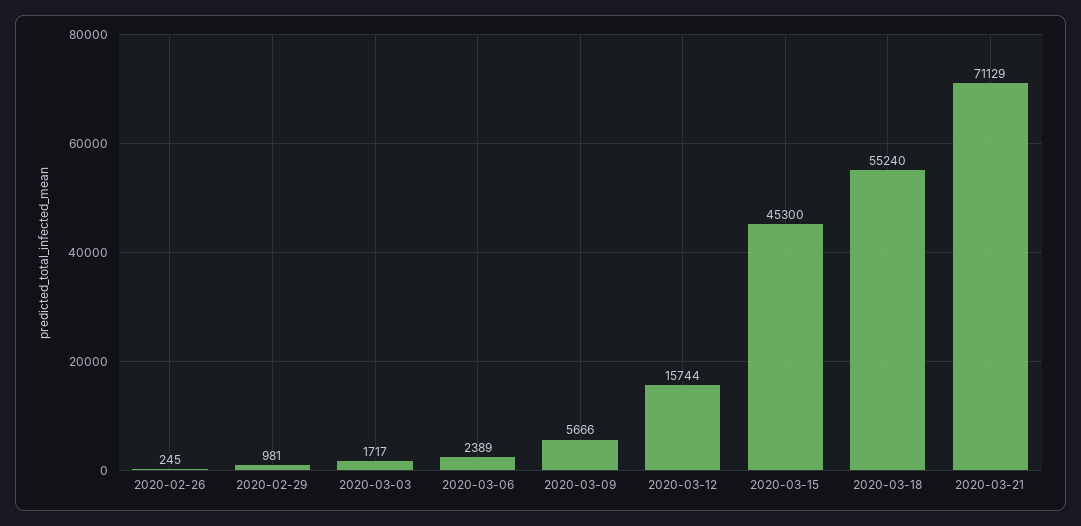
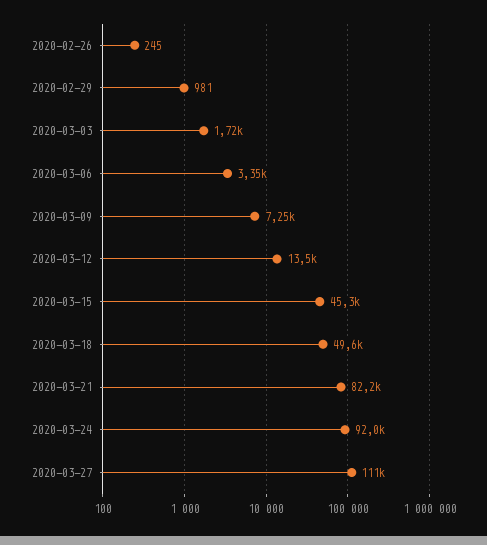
2020-03-06: 2389 -> 3350
2020-03-09: 5666 -> 7250
2020-03-12: 15744 -> 13500
2020-03-18: 55240 -> 49600
2020-03-21: 71129 -> 82200
2020-03-24: none -> 92000
2020-03-27: none -> 111000

